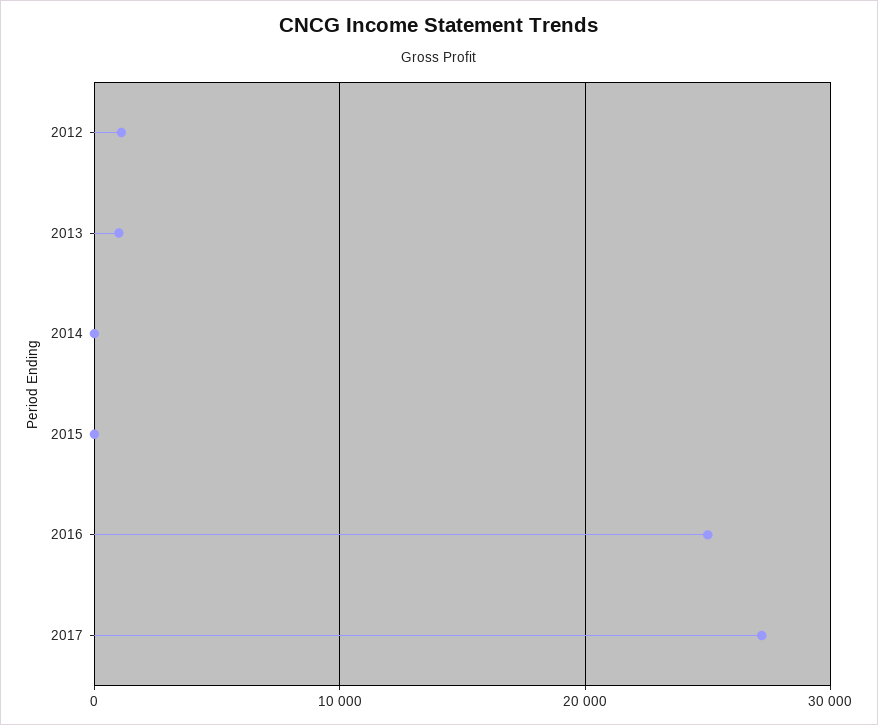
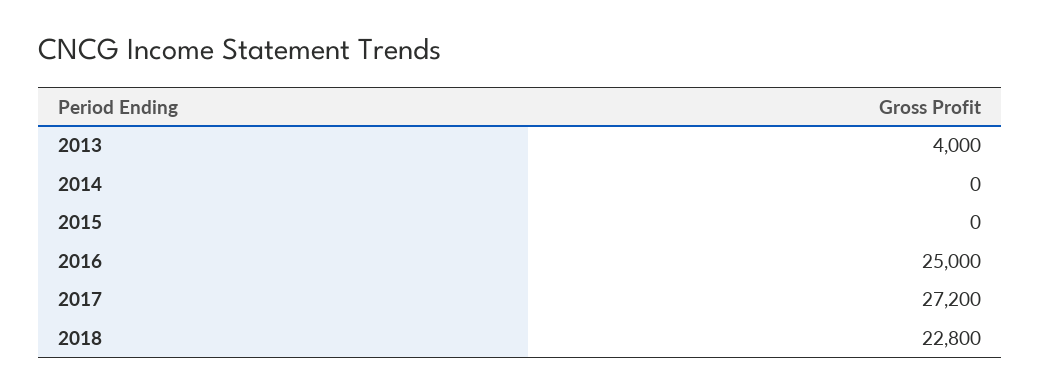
2012: 1000 -> none
2013: 1000 -> 4000
2018: none -> 22800

